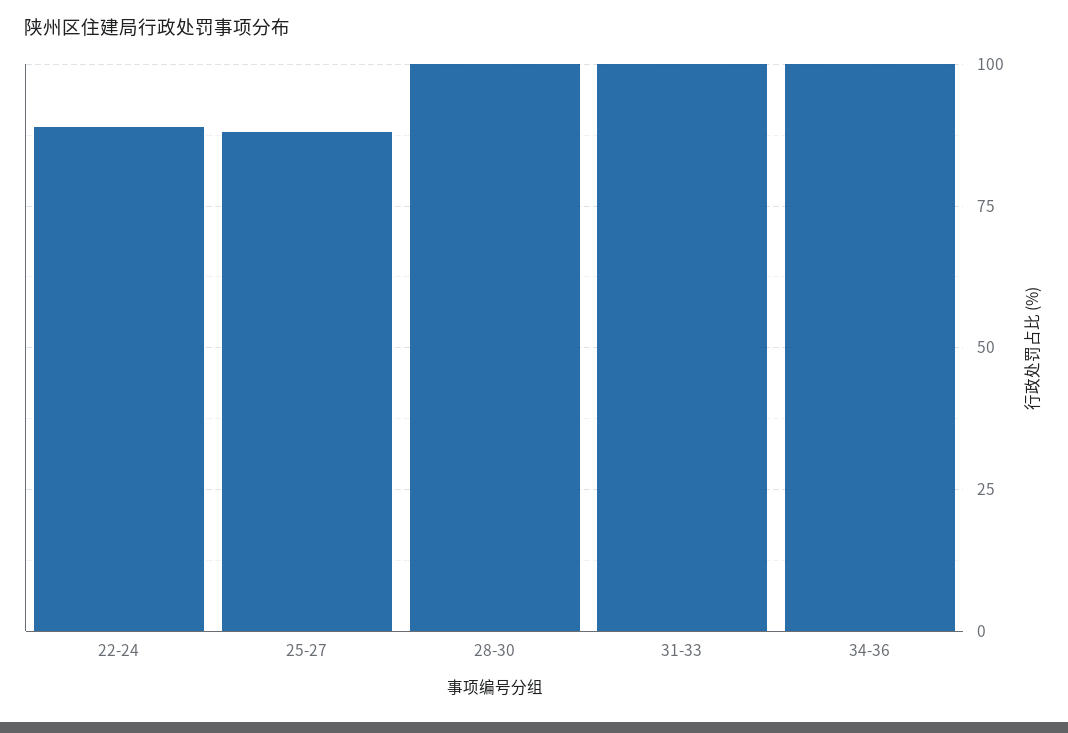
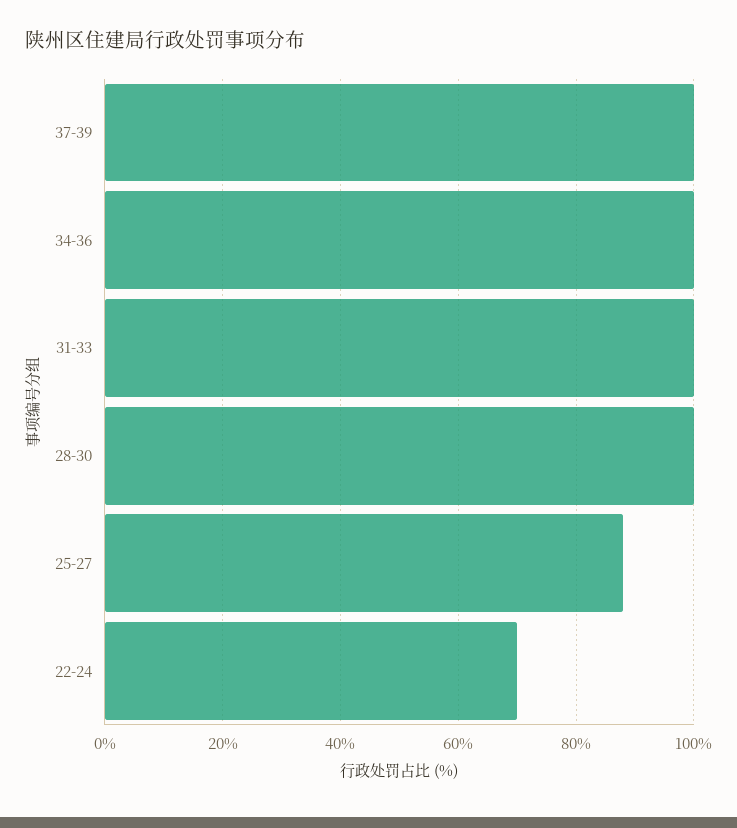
22-24: 90 -> 70
37-39: none -> 100

